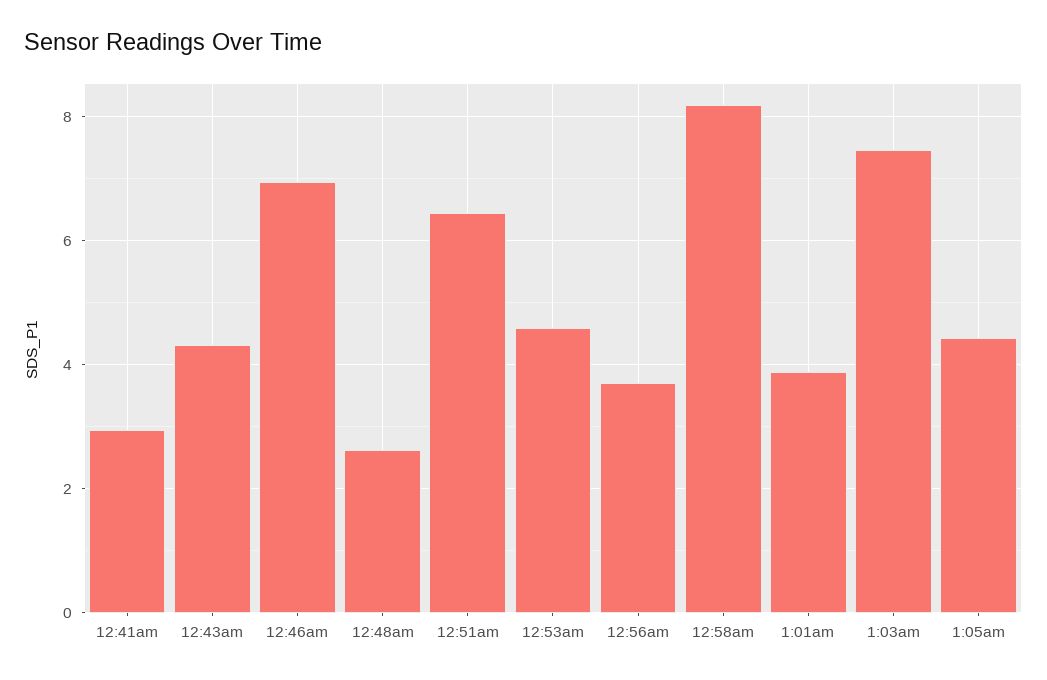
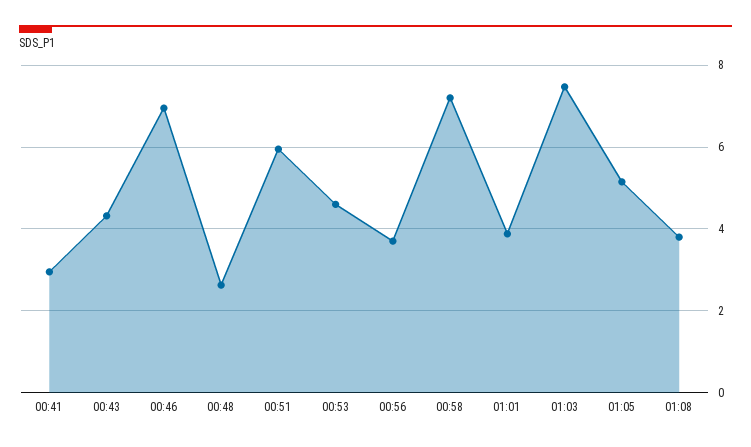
12:51am: 6.4 -> 6
12:58am: 8.2 -> 7.2
1:05am: 4.4 -> 5.2
01:08: none -> 3.8

